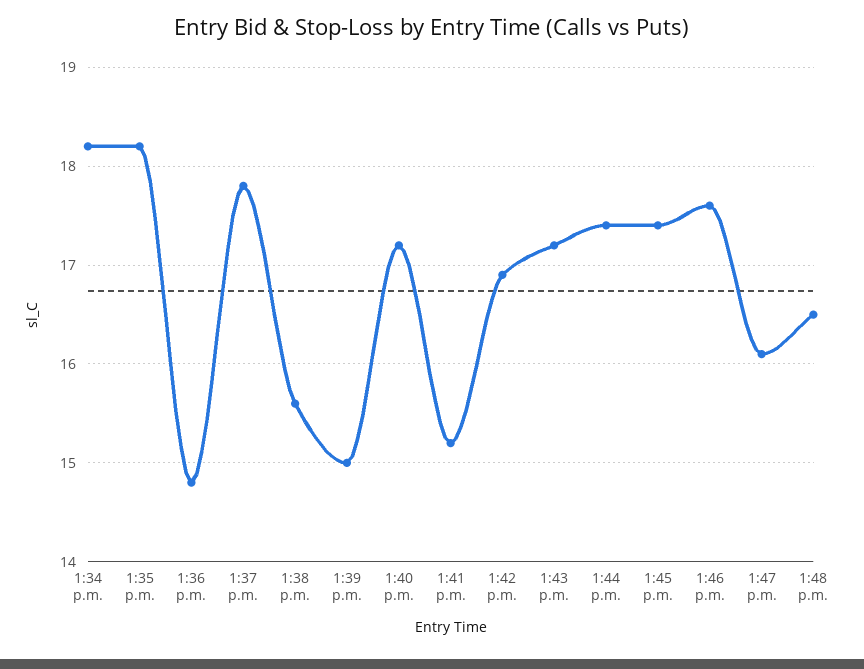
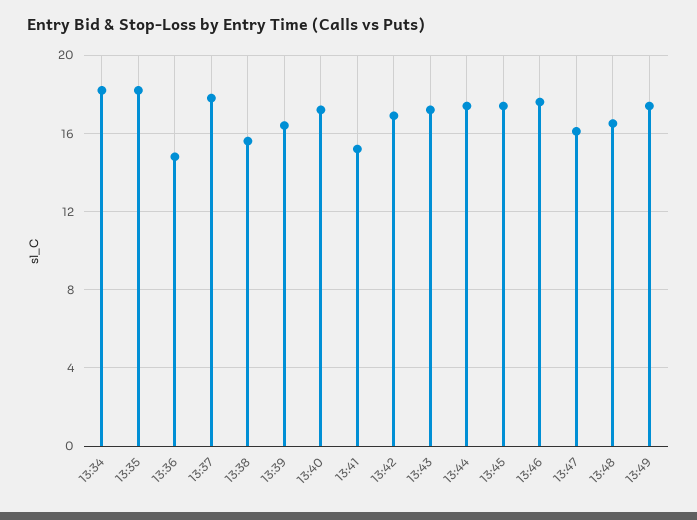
1:39 p.m.: 15 -> 16.5
13:49: none -> 17.5

